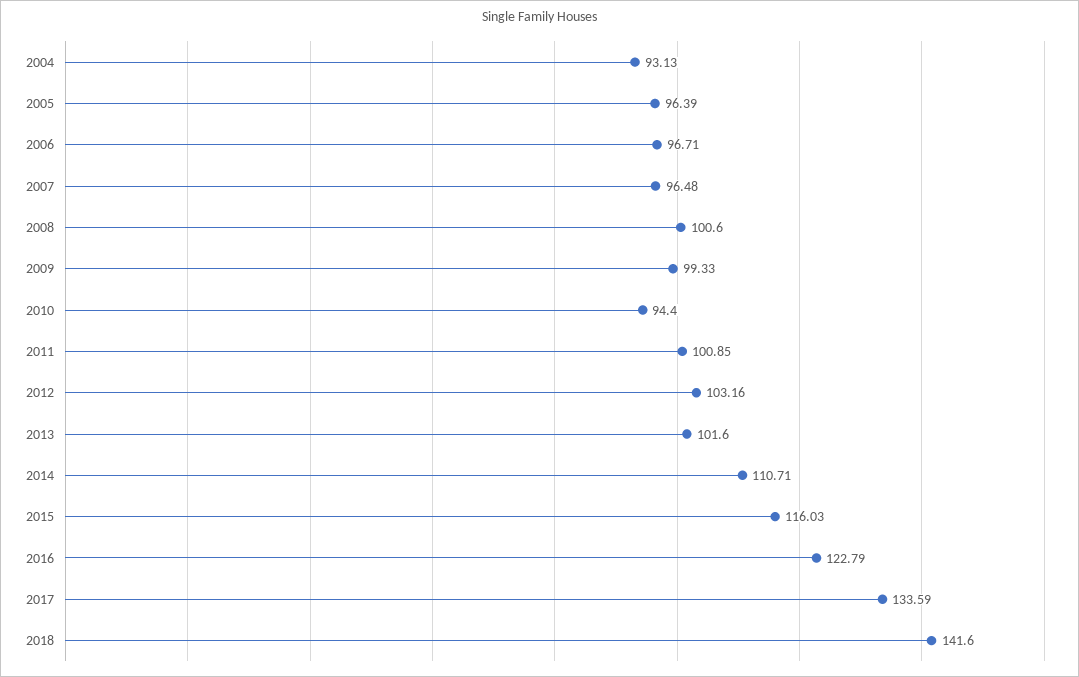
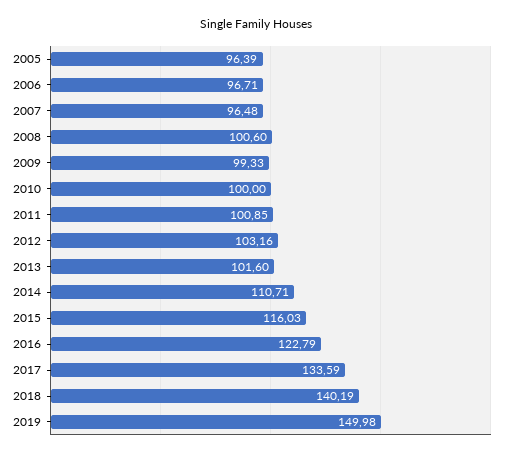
2004: 93.13 -> none
2010: 94.4 -> 100
2018: 141.6 -> 140.19
2019: none -> 149.98

